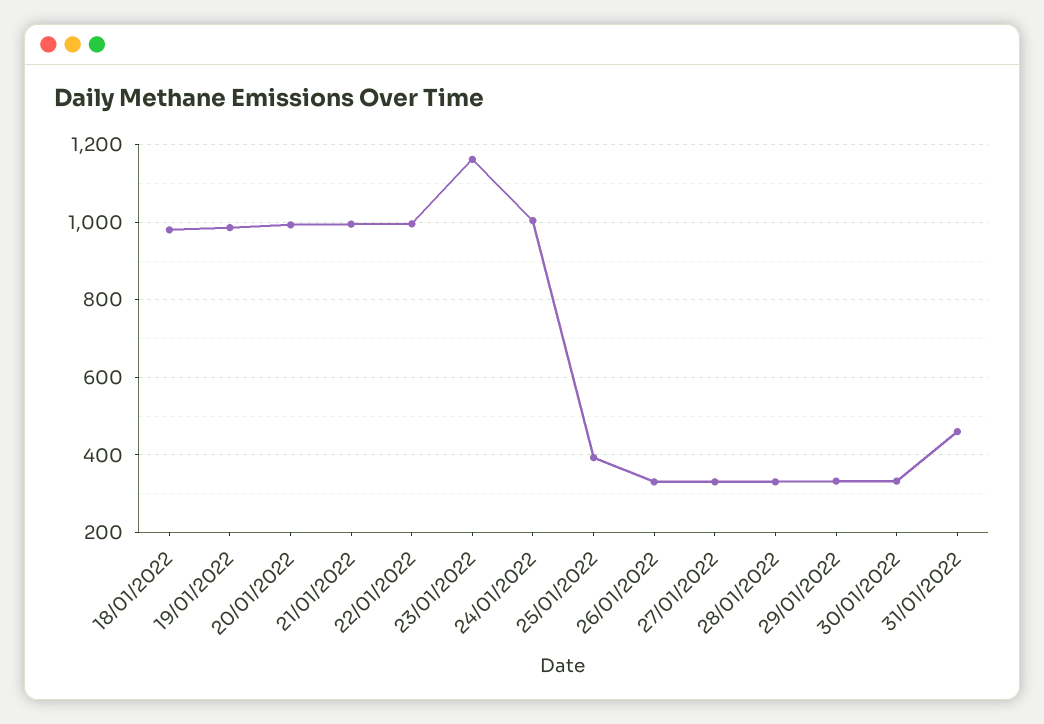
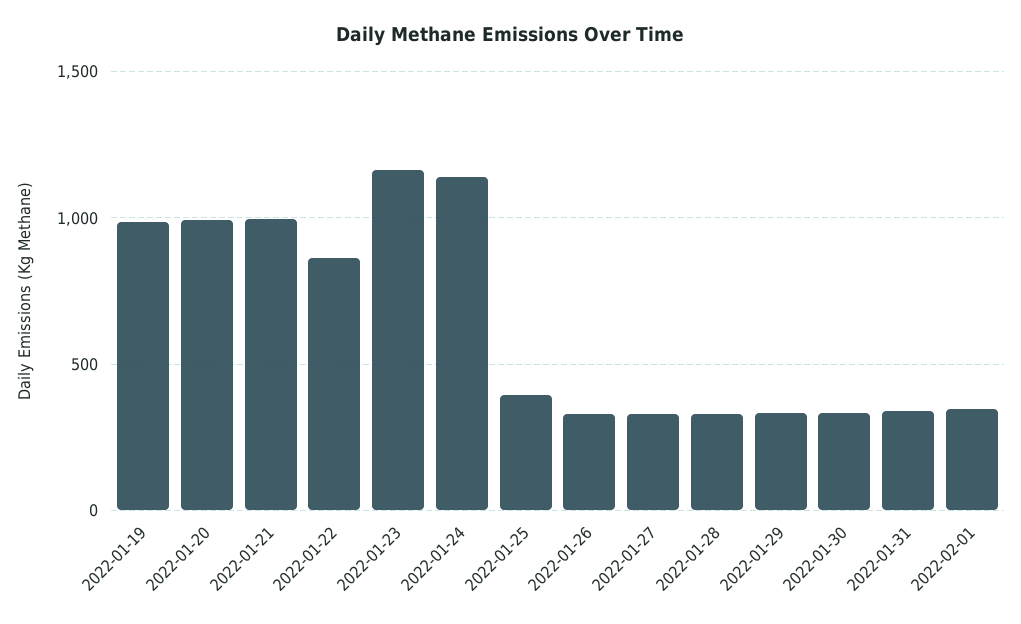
18/01/2022: 980 -> none
22/01/2022: 1000 -> 850
24/01/2022: 1000 -> 1150
31/01/2022: 460 -> 350
2022-02-01: none -> 350

